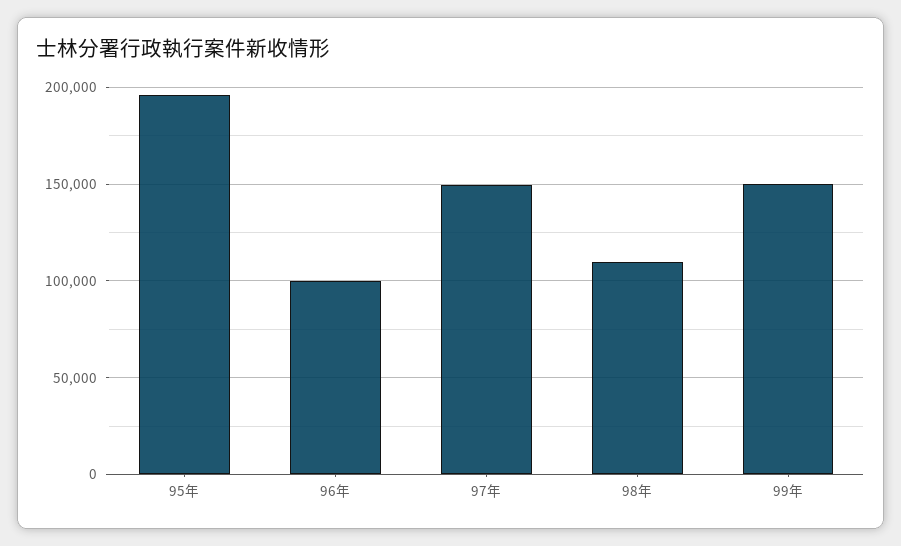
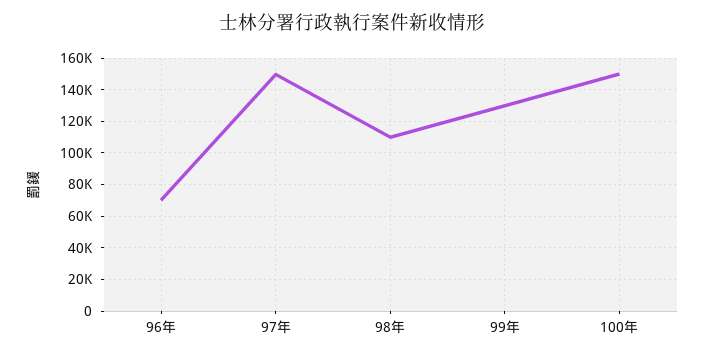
95年: 195000 -> none
96年: 100000 -> 70000
99年: 150000 -> 130000
100年: none -> 150000

